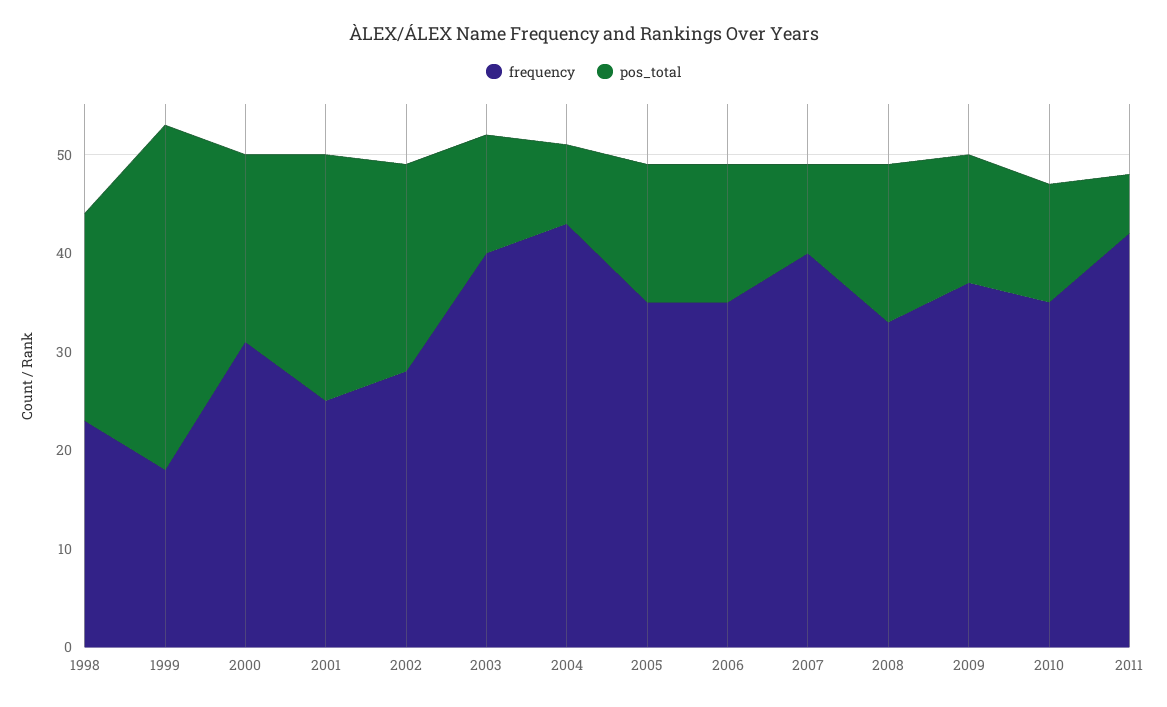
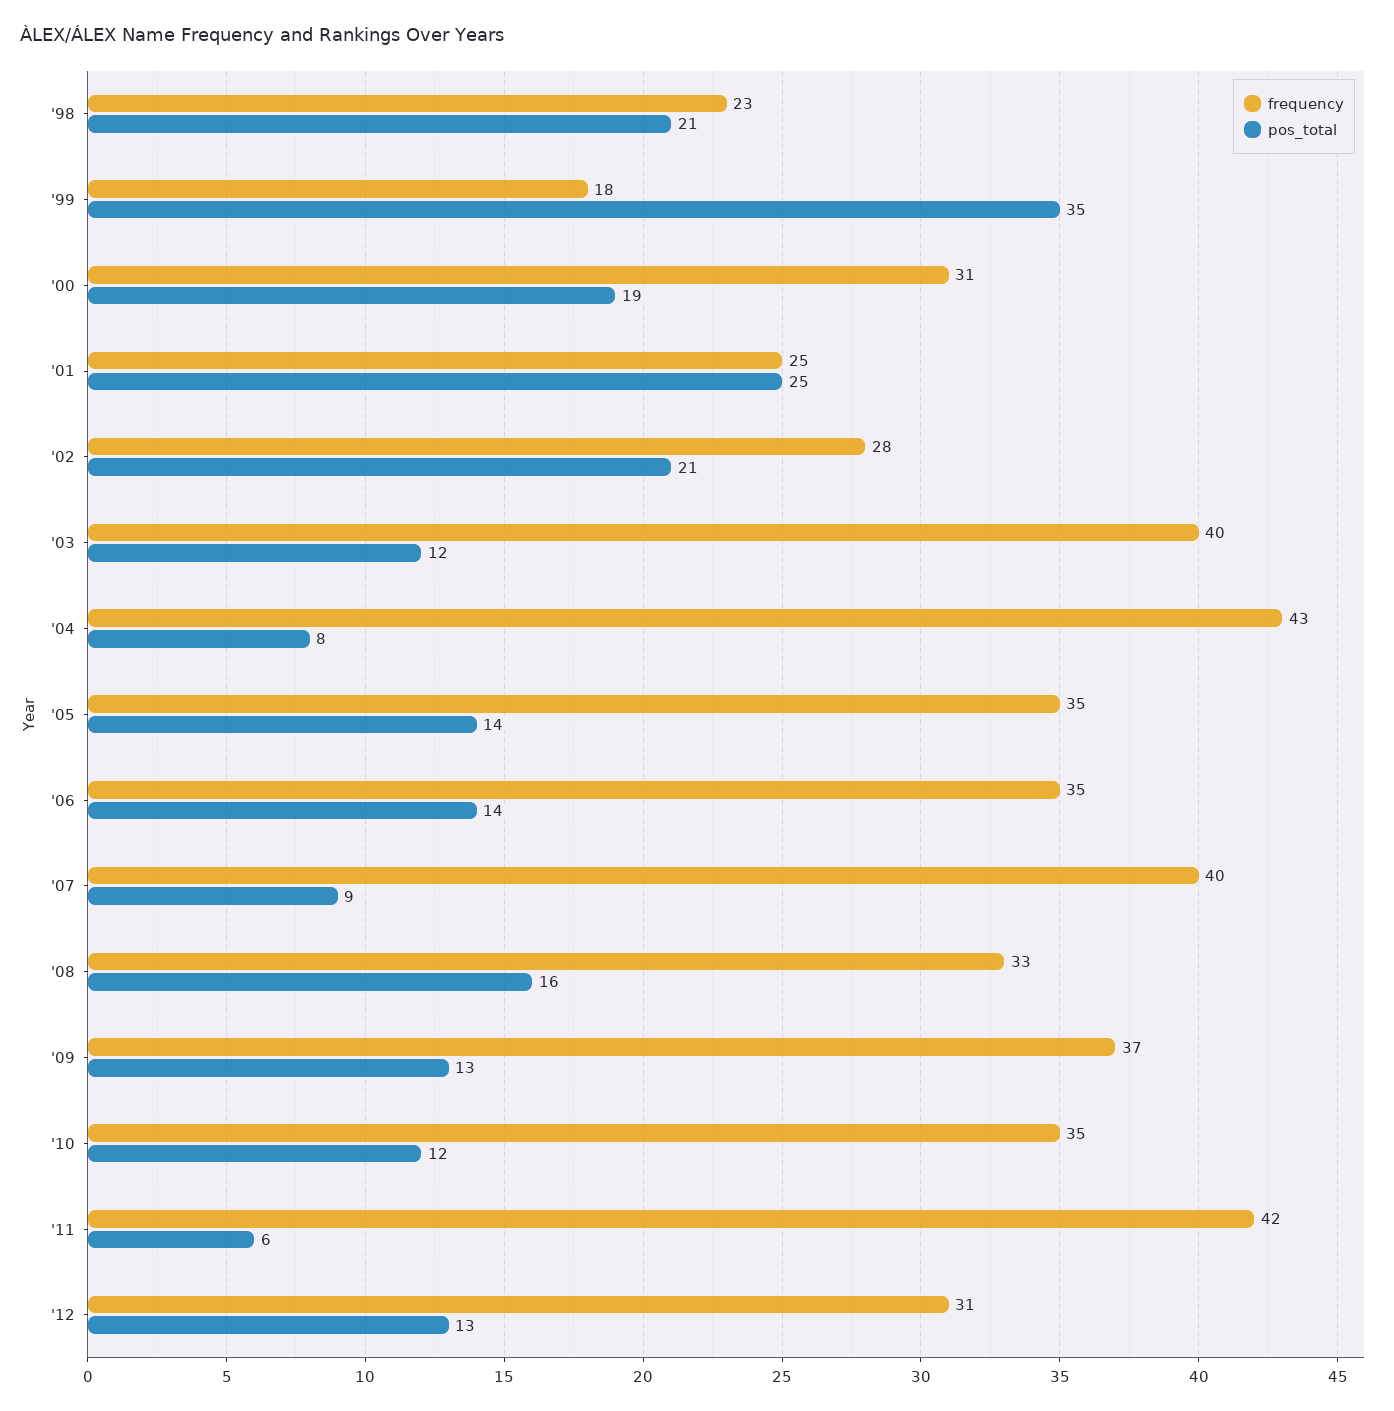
frequency, '12: none -> 31
pos_total, '12: none -> 13

